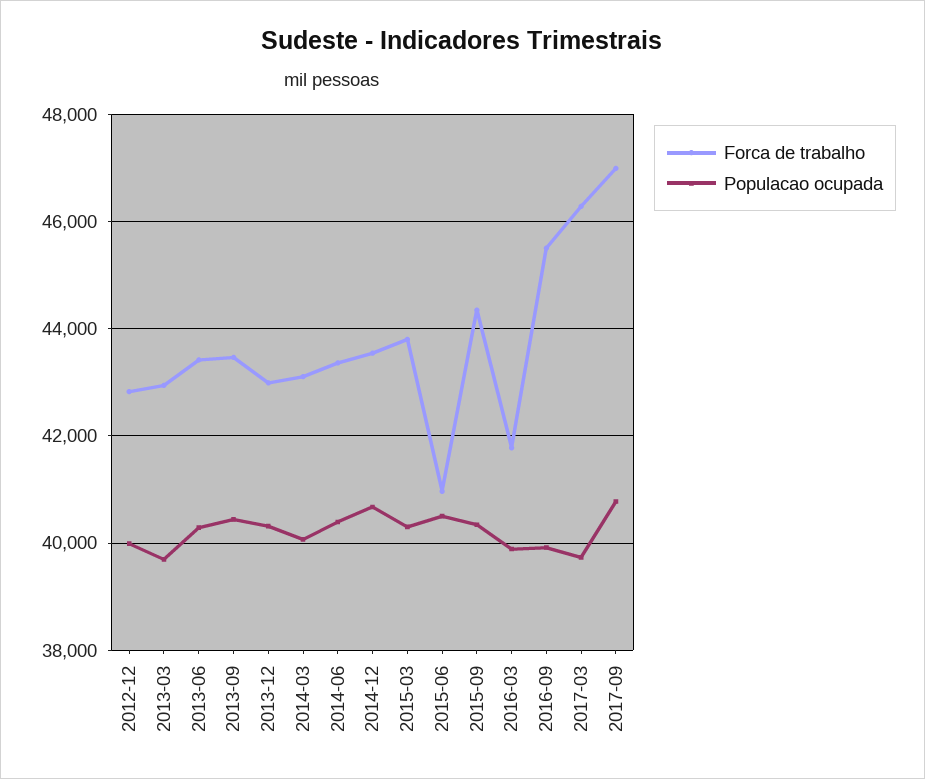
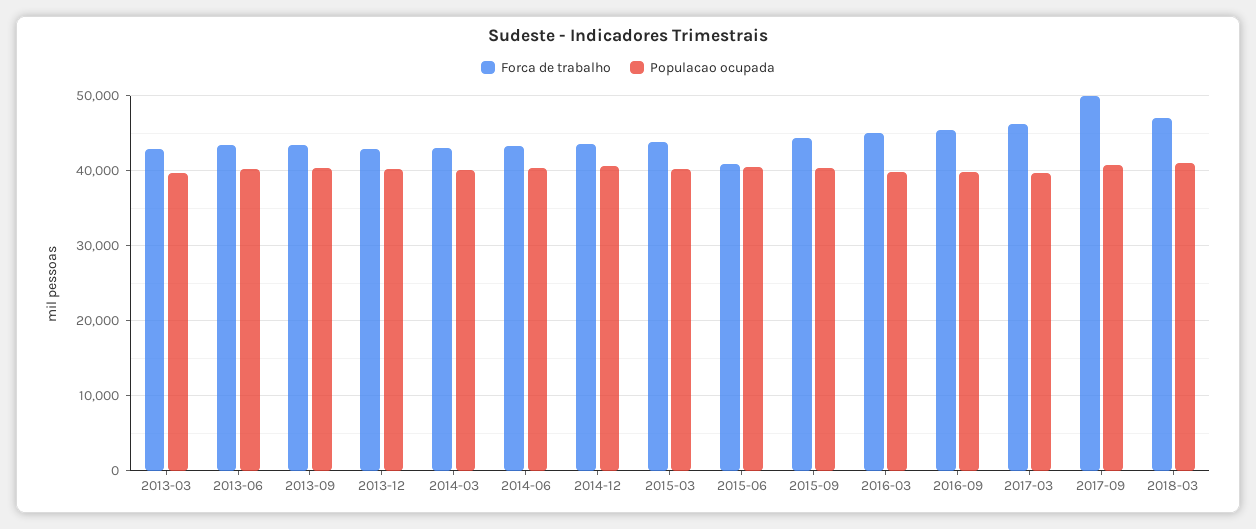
Forca de trabalho, 2012-12: 42800 -> none
Populacao ocupada, 2012-12: 40000 -> none
Forca de trabalho, 2016-03: 41800 -> 45000
Forca de trabalho, 2017-09: 47000 -> 50000
Forca de trabalho, 2018-03: none -> 47000
Populacao ocupada, 2018-03: none -> 41000

